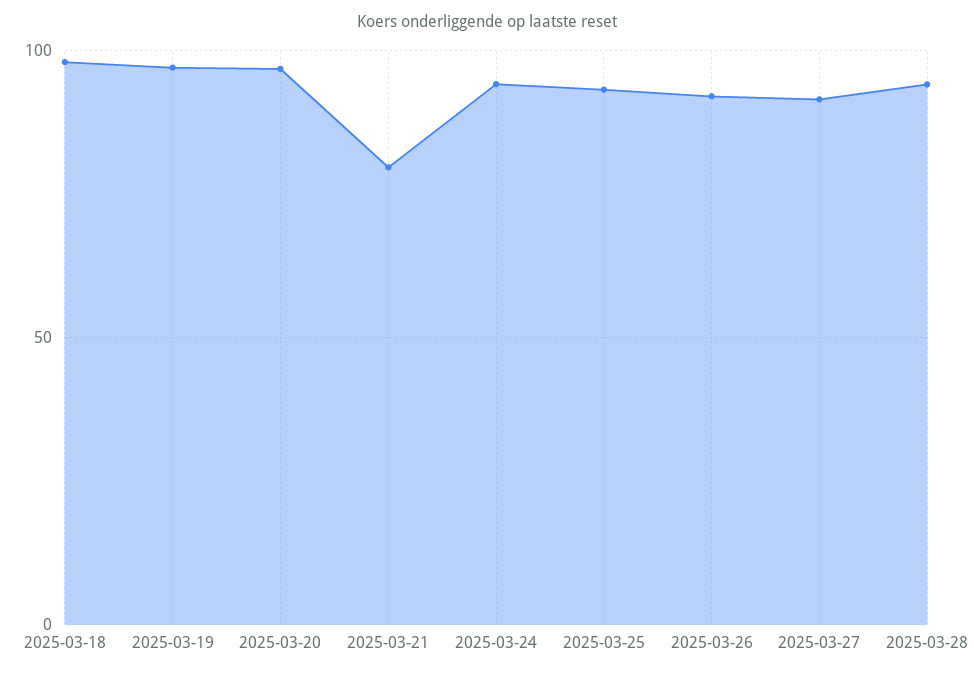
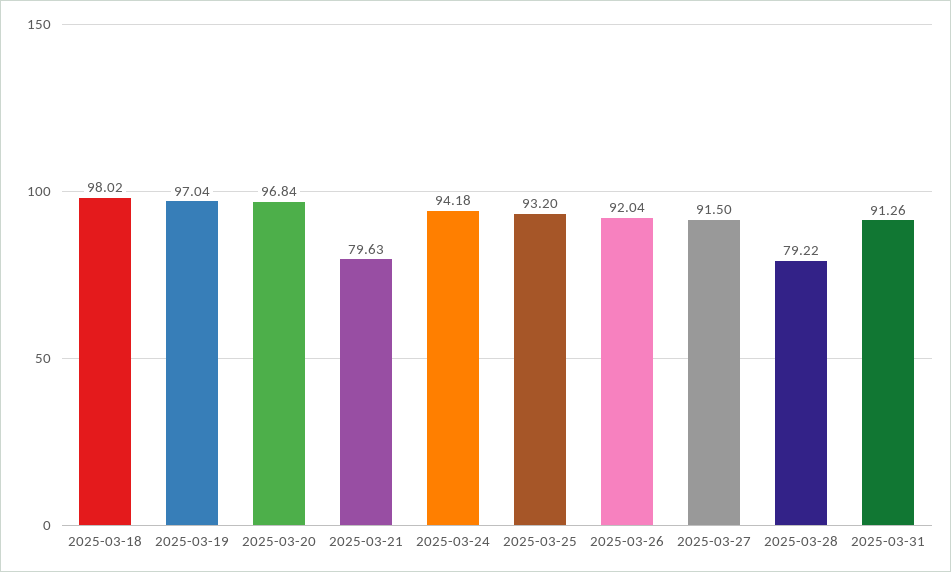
2025-03-28: 95 -> 79.22
2025-03-31: none -> 91.26

